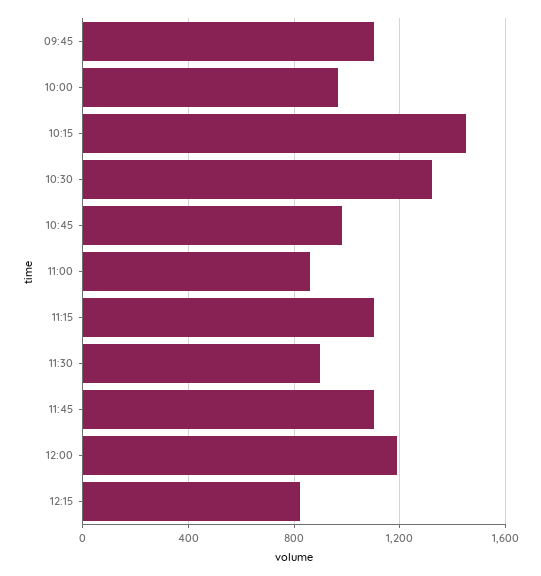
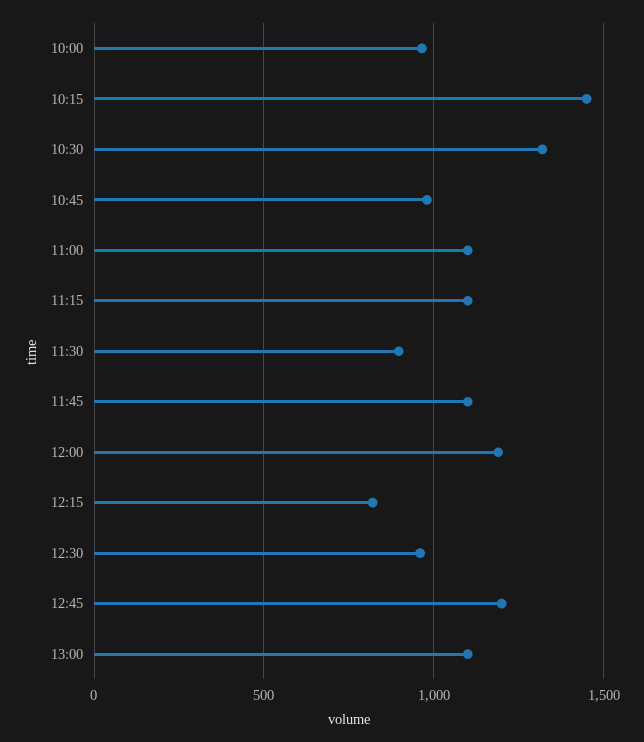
09:45: 1100 -> none
11:00: 850 -> 1100
12:30: none -> 950
12:45: none -> 1200
13:00: none -> 1100

